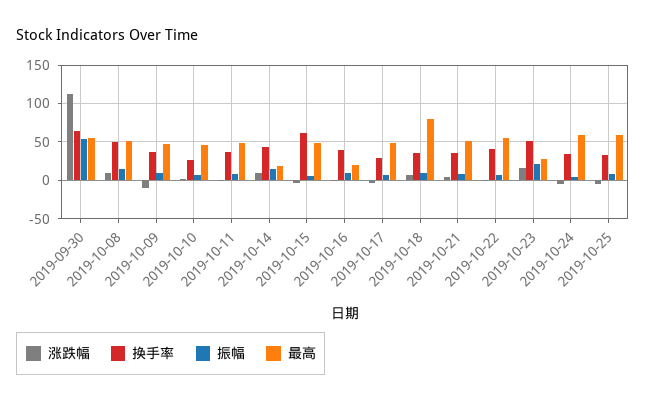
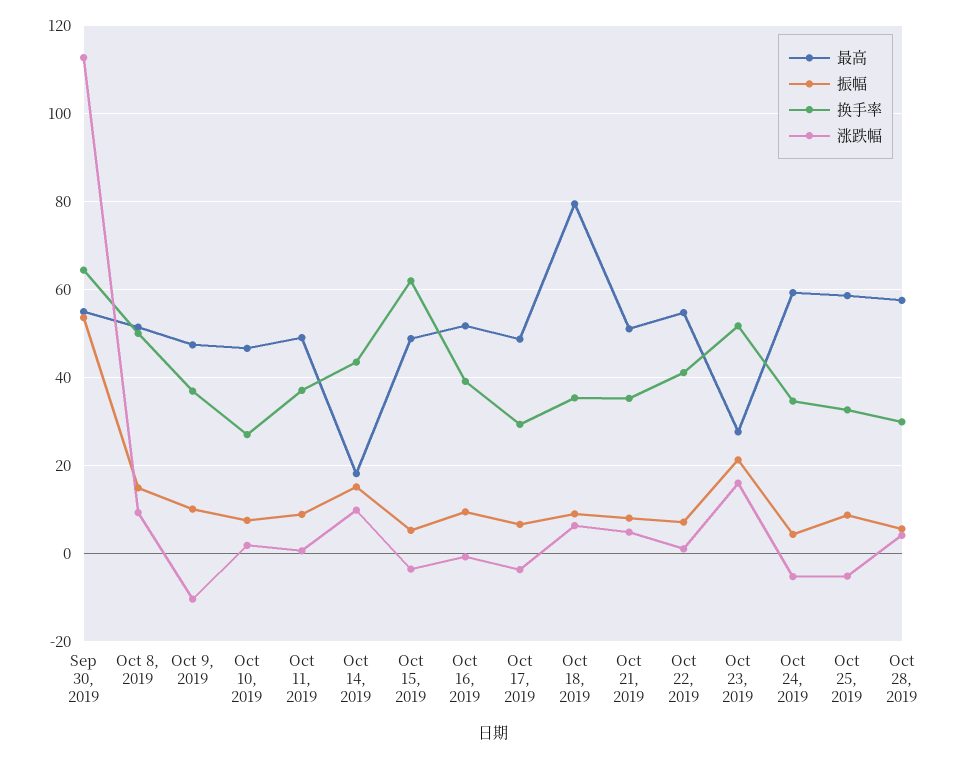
最高, 2019-10-16: 20 -> 52
最高, Oct 28, 2019: none -> 58
振幅, Oct 28, 2019: none -> 6
换手率, Oct 28, 2019: none -> 30
涨跌幅, Oct 28, 2019: none -> 4

